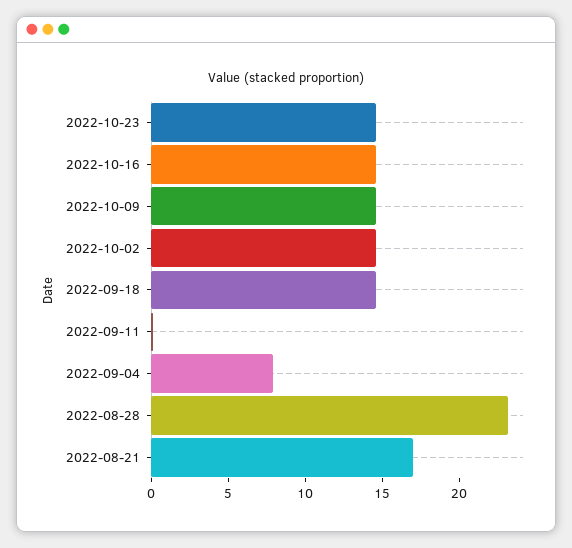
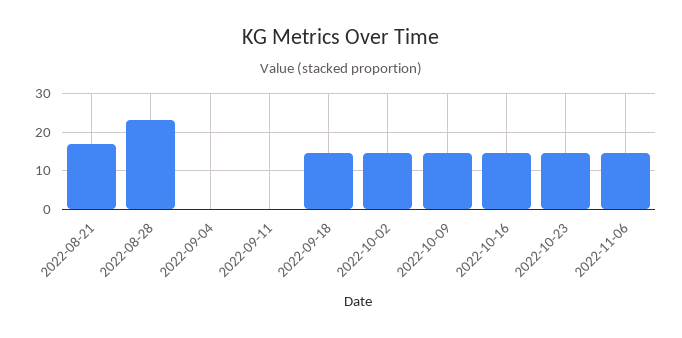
2022-09-04: 8 -> 0
2022-11-06: none -> 14

